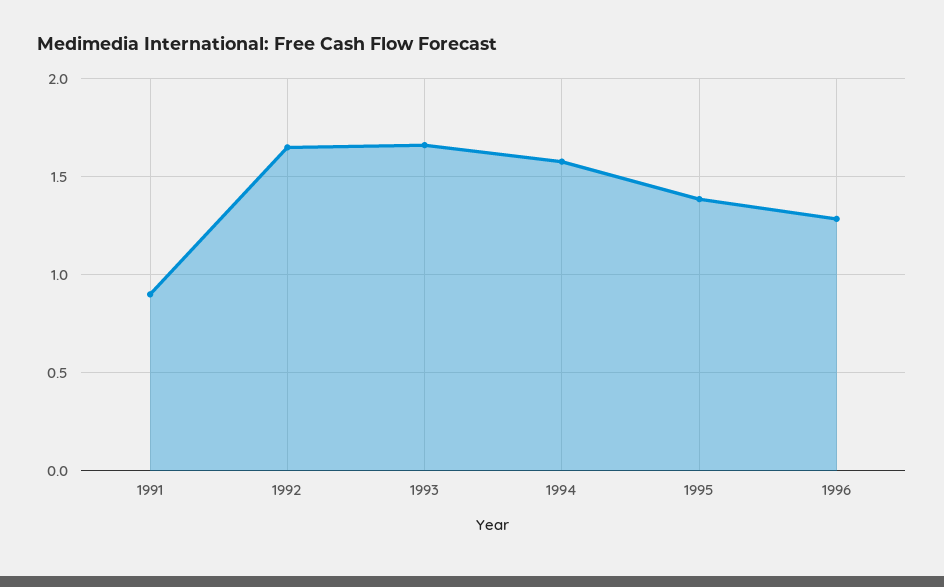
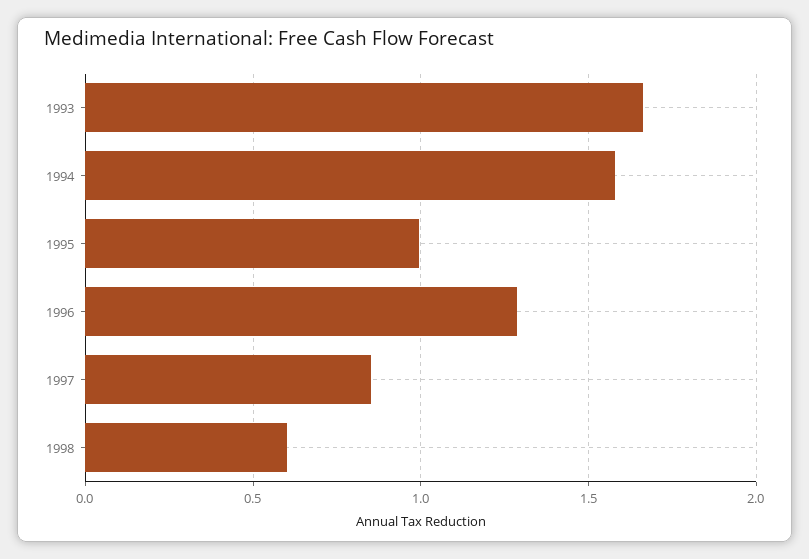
1991: 0.9 -> none
1992: 1.65 -> none
1995: 1.4 -> 1
1997: none -> 0.85
1998: none -> 0.6

